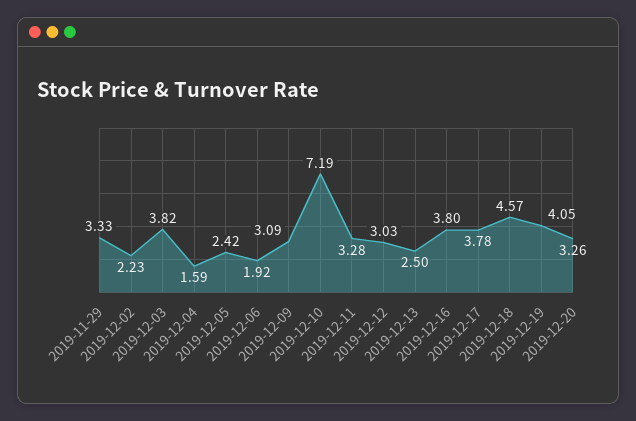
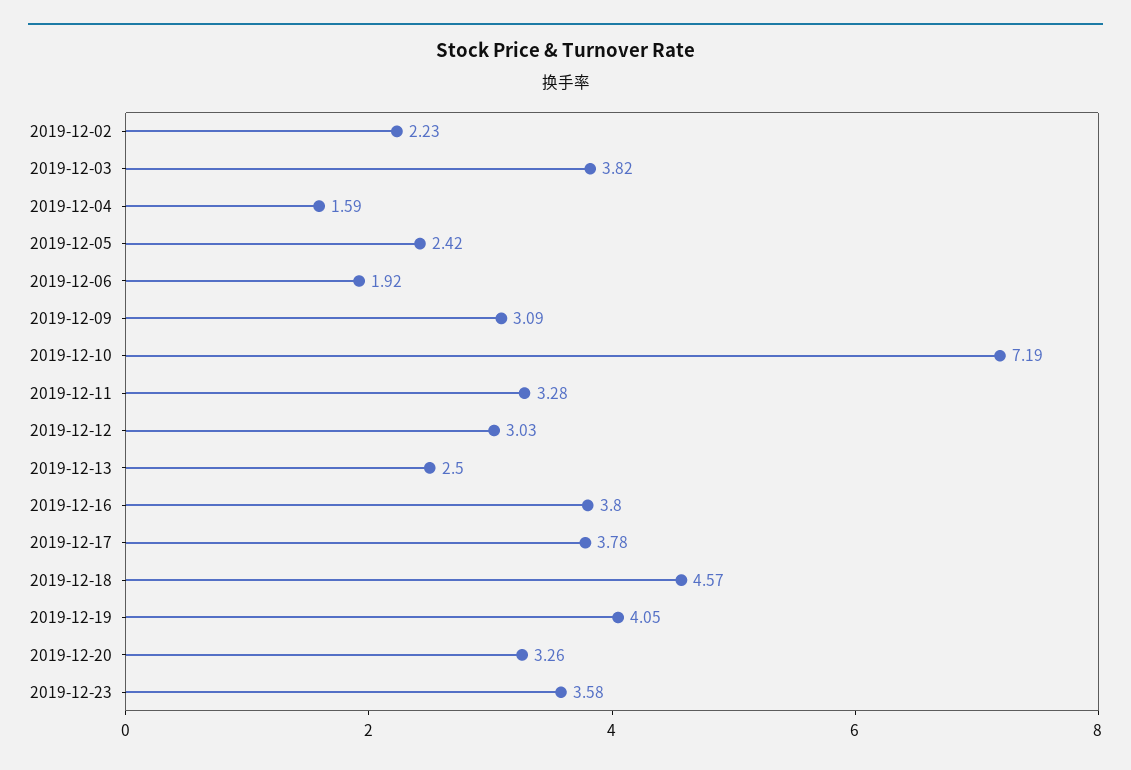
2019-11-29: 3.33 -> none
2019-12-23: none -> 3.58

